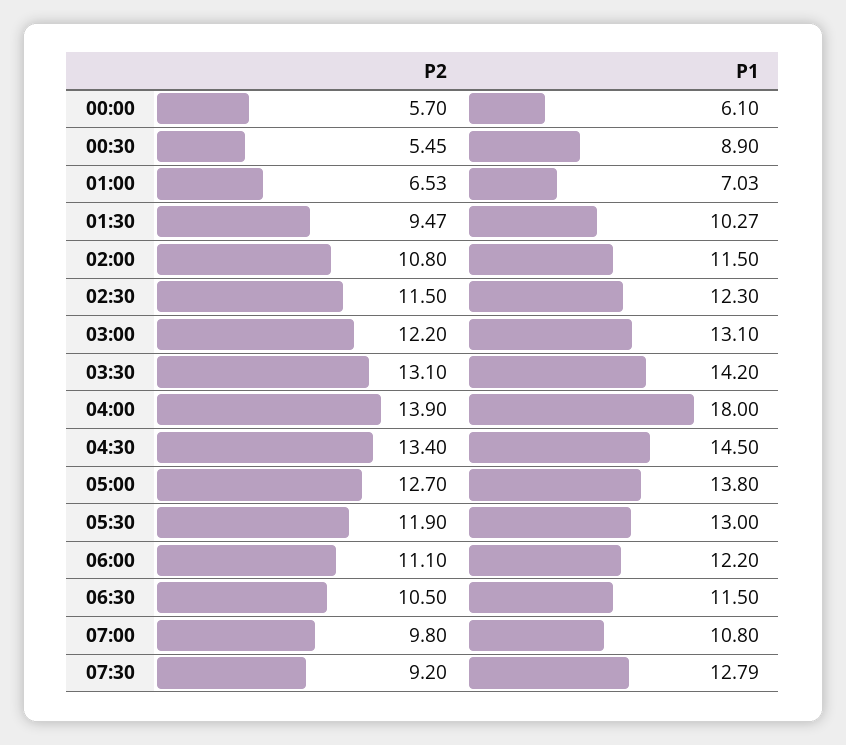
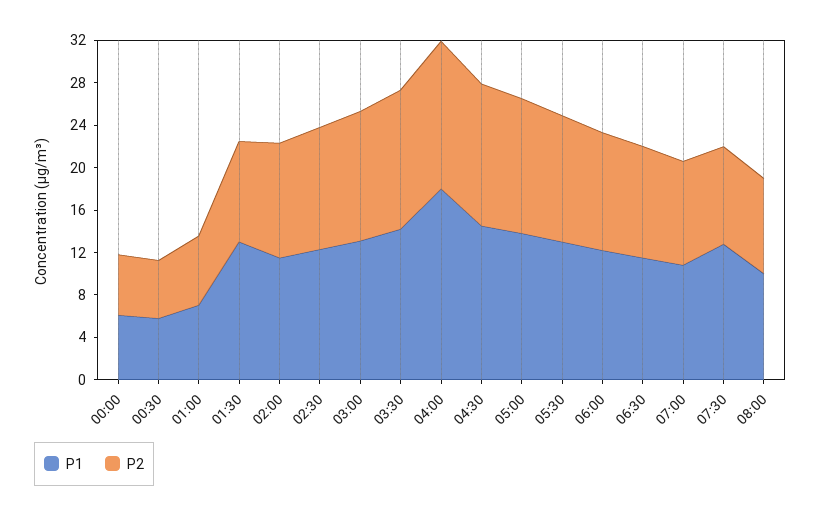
P1, 00:30: 8.9 -> 6
P1, 01:30: 10.27 -> 13
P1, 08:00: none -> 10
P2, 08:00: none -> 9

